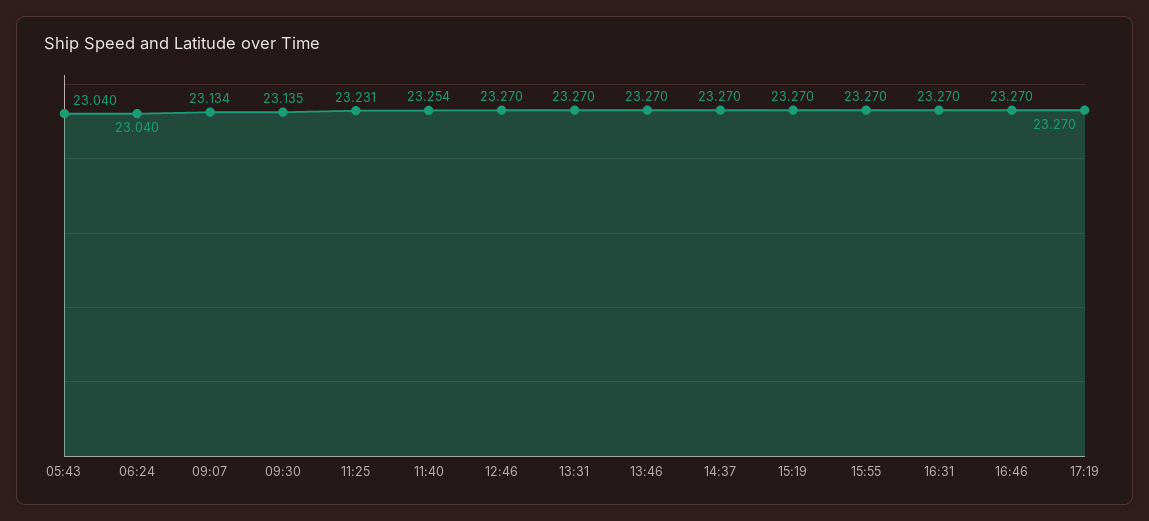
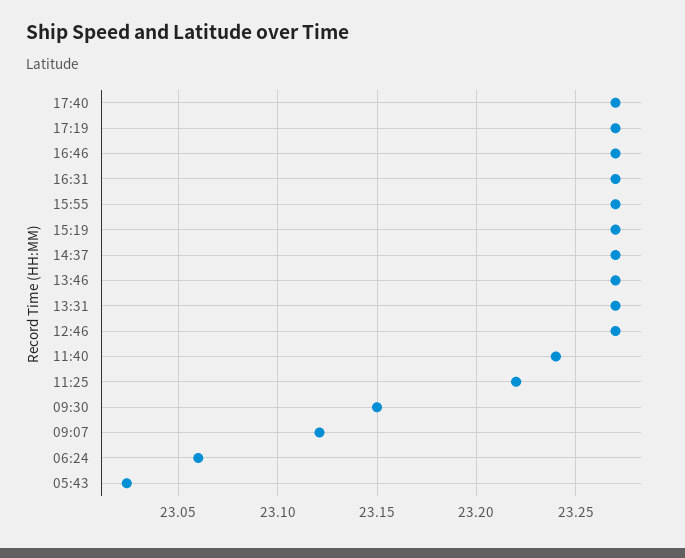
05:43: 23.04 -> 23.025
06:24: 23.04 -> 23.06
09:07: 23.134 -> 23.12
09:30: 23.135 -> 23.15
11:25: 23.231 -> 23.22
11:40: 23.254 -> 23.24
17:40: none -> 23.27

